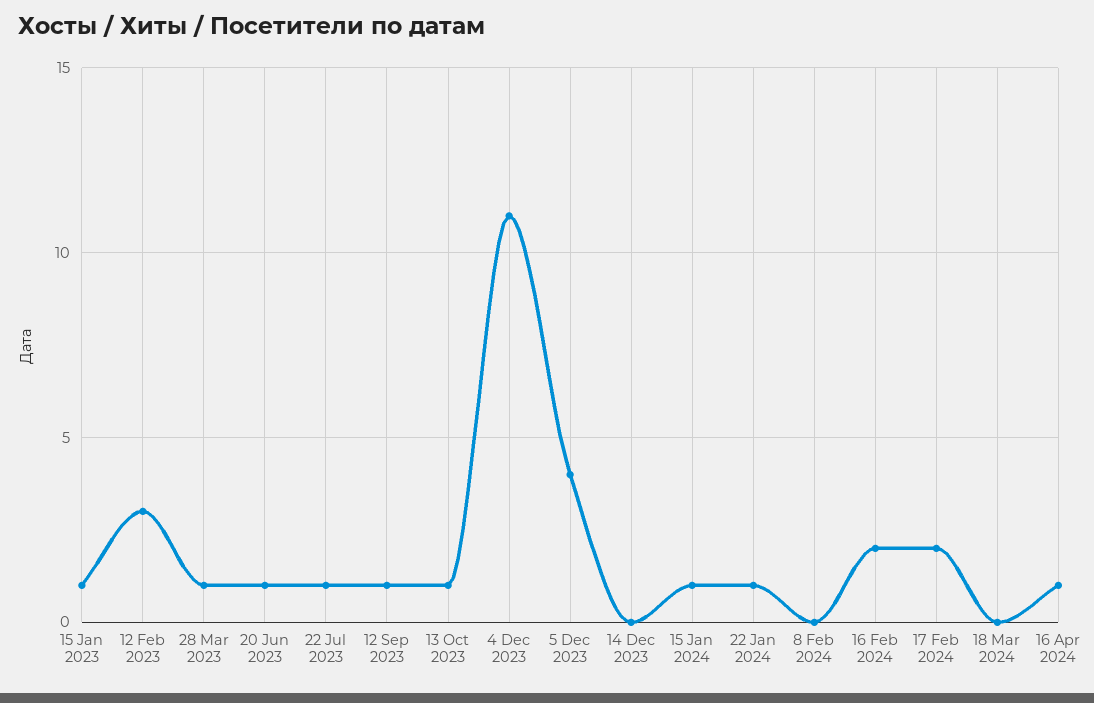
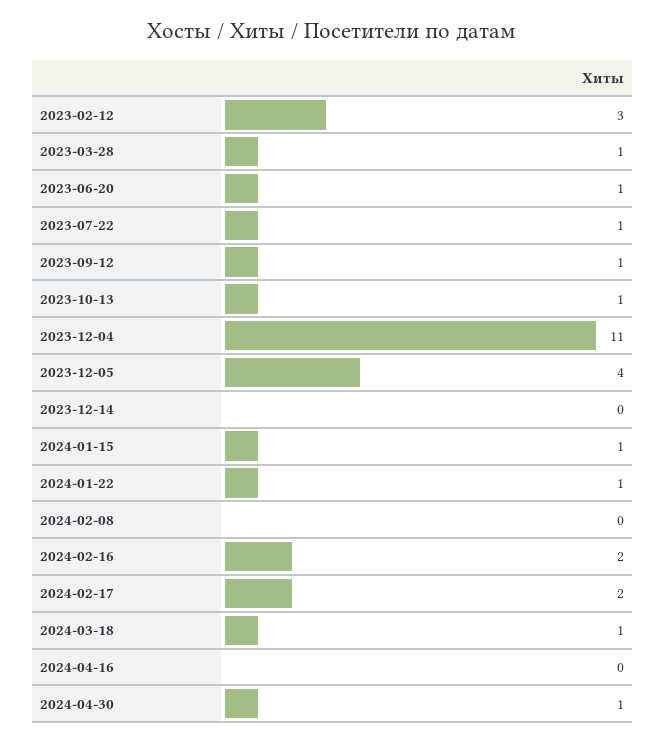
15 Jan 2023: 1 -> none
18 Mar 2024: 0 -> 1
16 Apr 2024: 1 -> 0
2024-04-30: none -> 1

